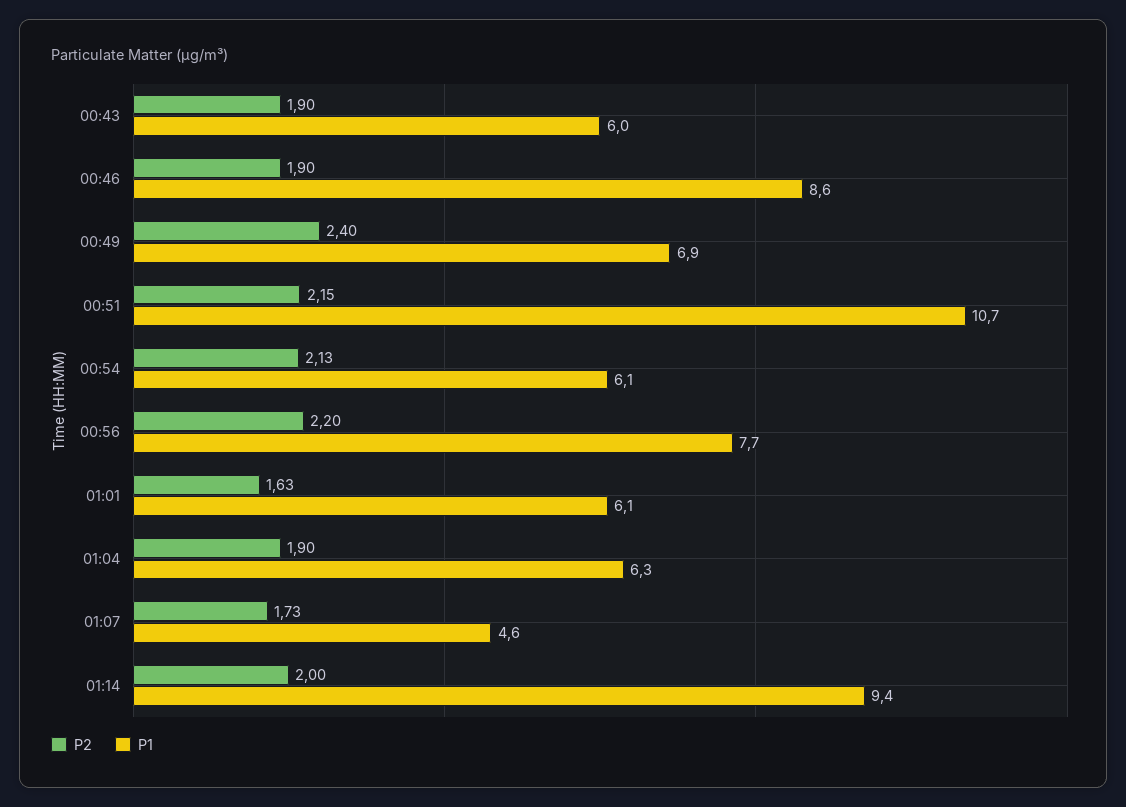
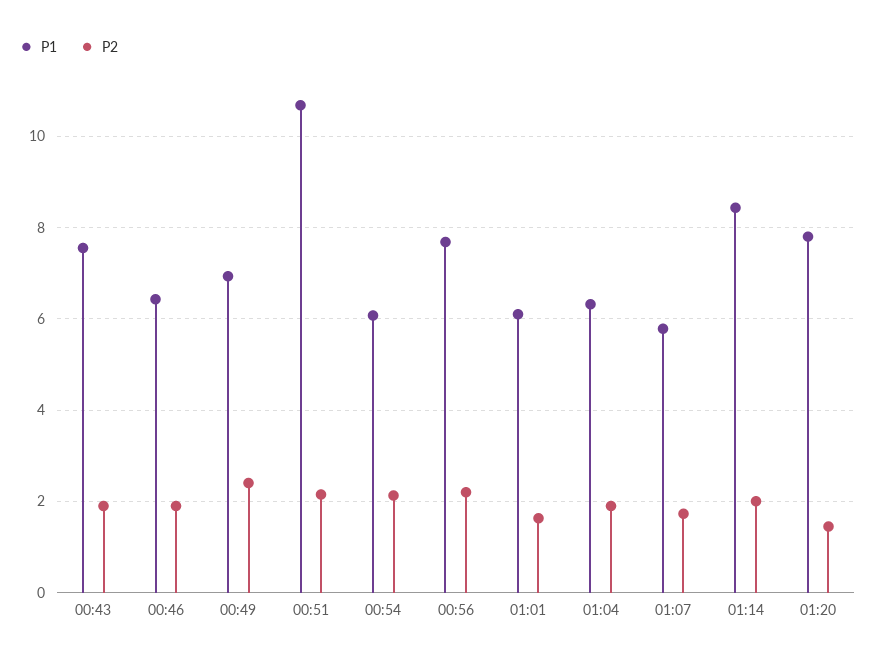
P1, 00:43: 6 -> 7.6
P1, 00:46: 8.6 -> 6.4
P1, 01:07: 4.6 -> 5.8
P1, 01:14: 9.4 -> 8.4
P1, 01:20: none -> 7.8
P2, 01:20: none -> 1.4

